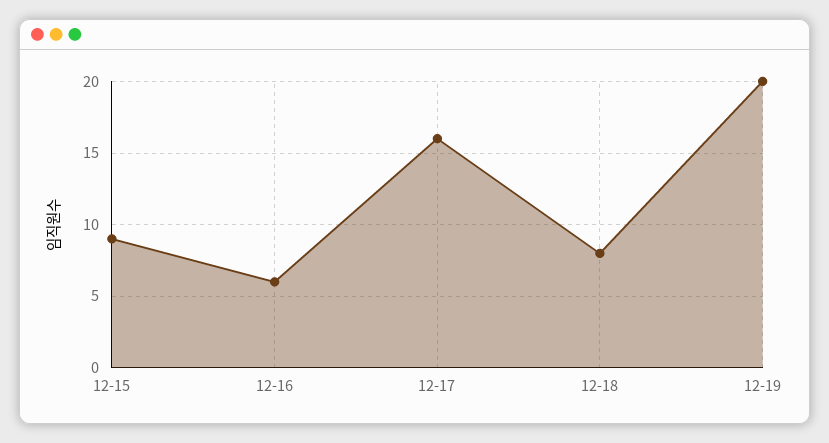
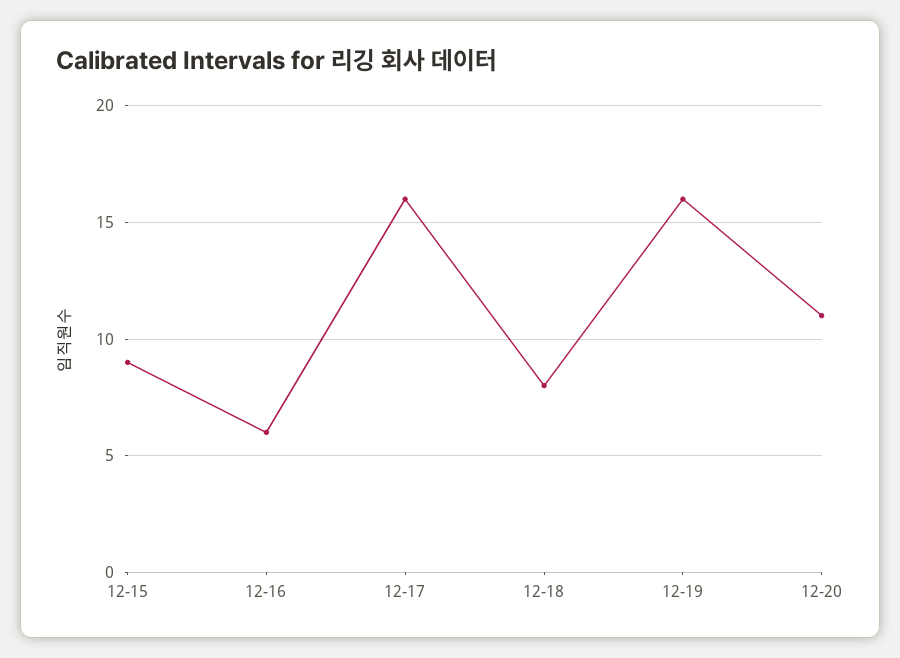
12-19: 20 -> 16
12-20: none -> 11

